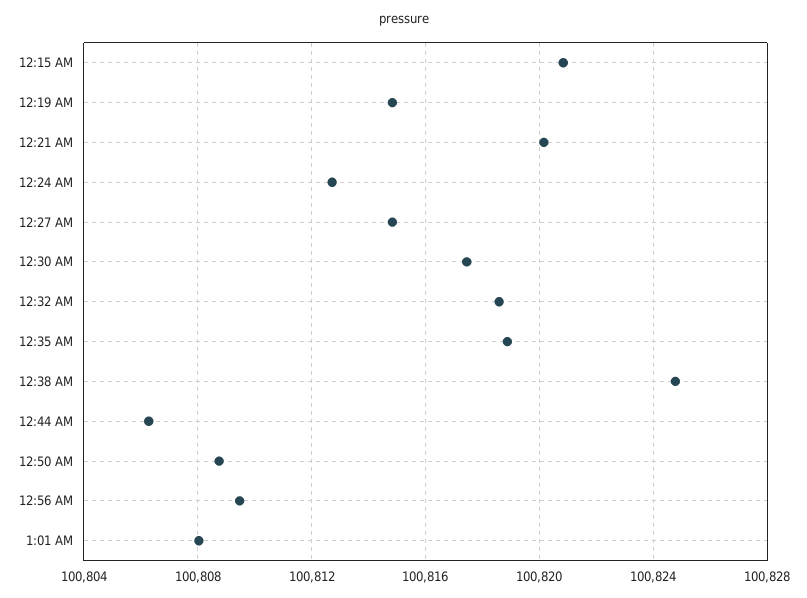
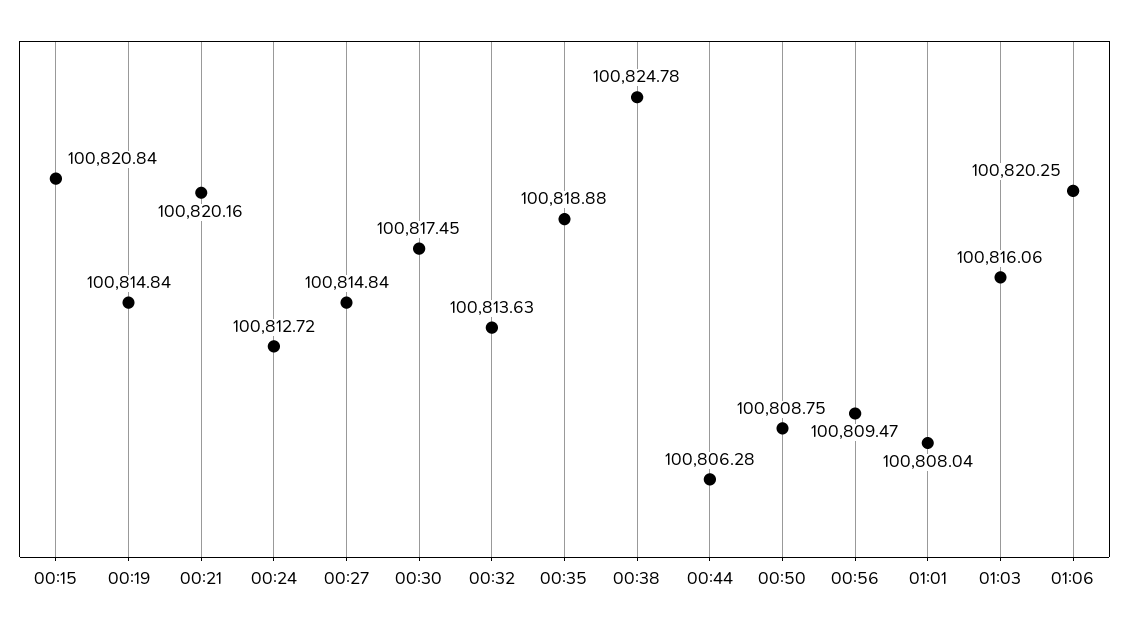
12:32 AM: 100818.5 -> 100813.63
01:03: none -> 100816.06
01:06: none -> 100820.25

